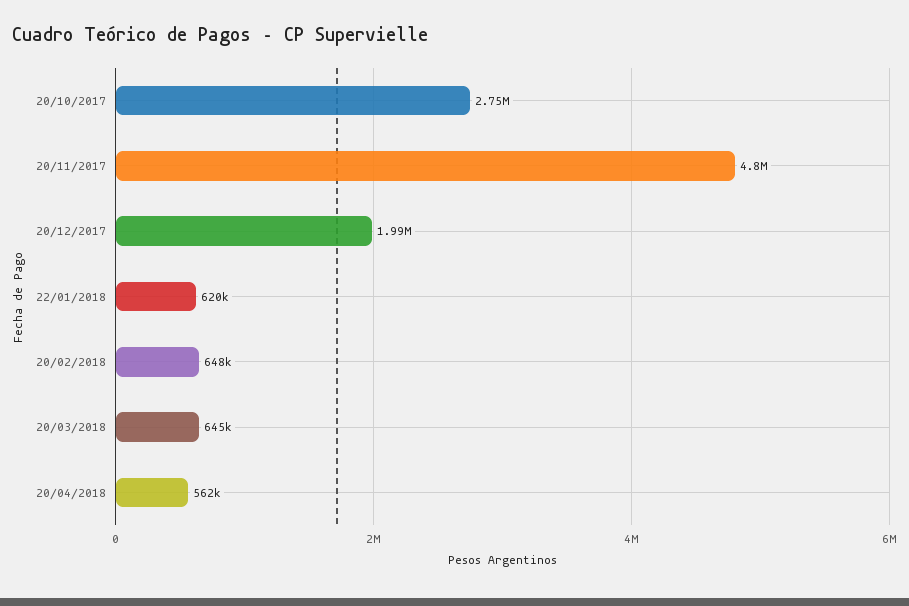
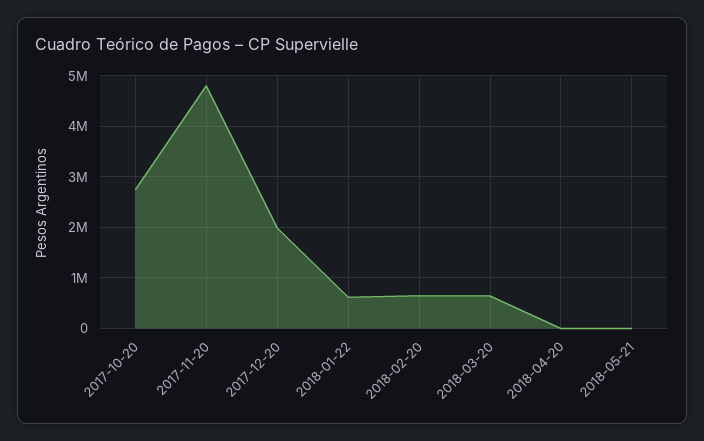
20/04/2018: 562000 -> 0
2018-05-21: none -> 0

